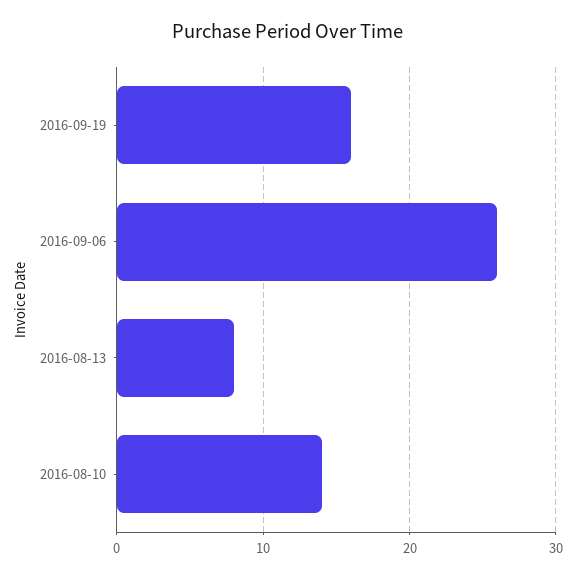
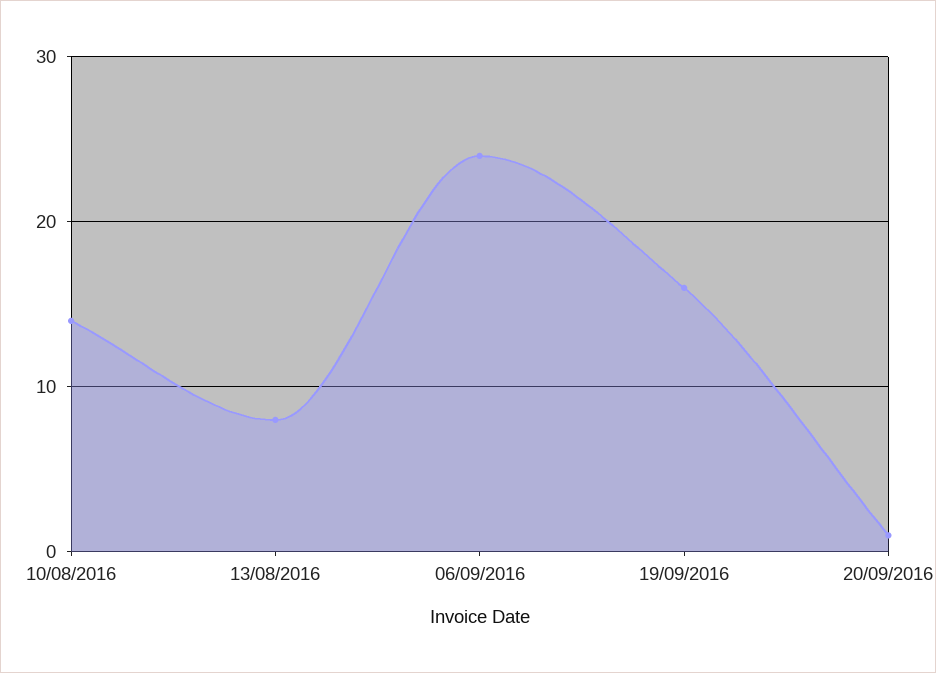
2016-09-06: 26 -> 24
20/09/2016: none -> 1

